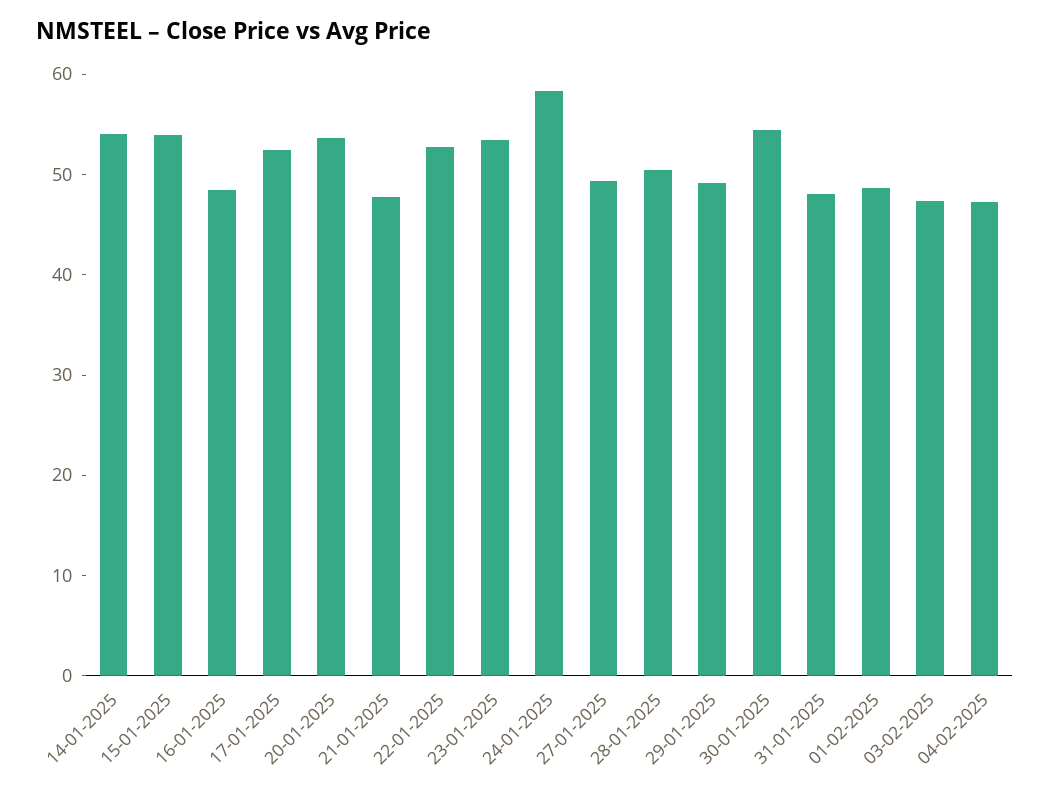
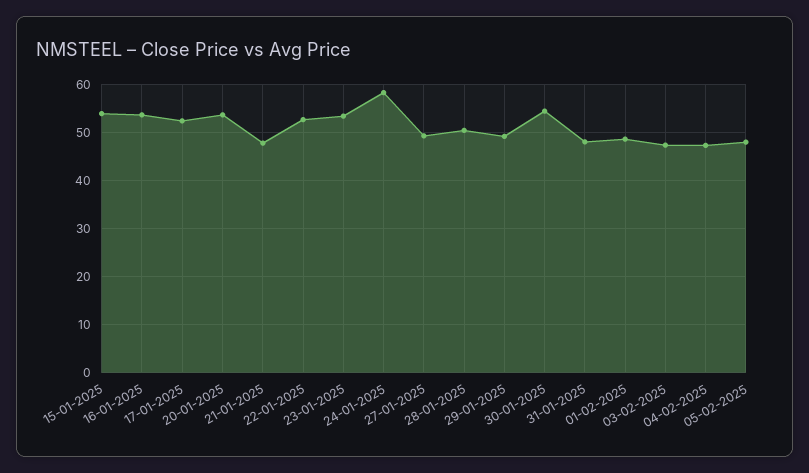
14-01-2025: 54 -> none
16-01-2025: 48 -> 54
05-02-2025: none -> 48

